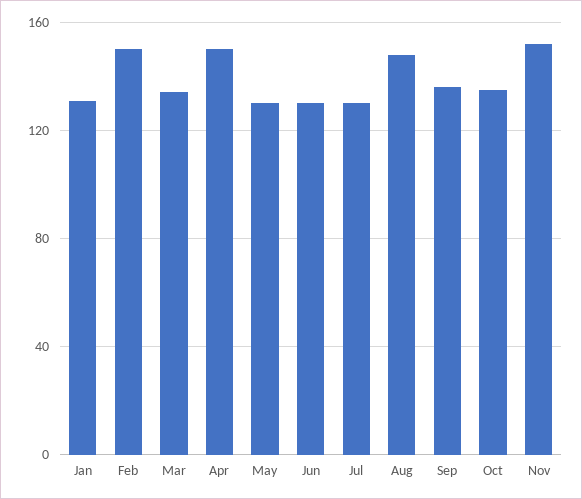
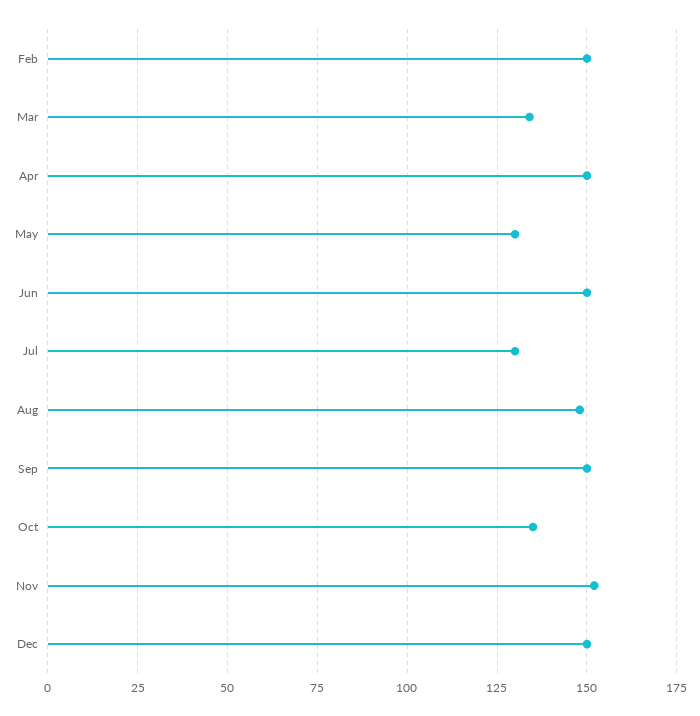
Jan: 130 -> none
Jun: 130 -> 150
Sep: 135 -> 150
Dec: none -> 150

